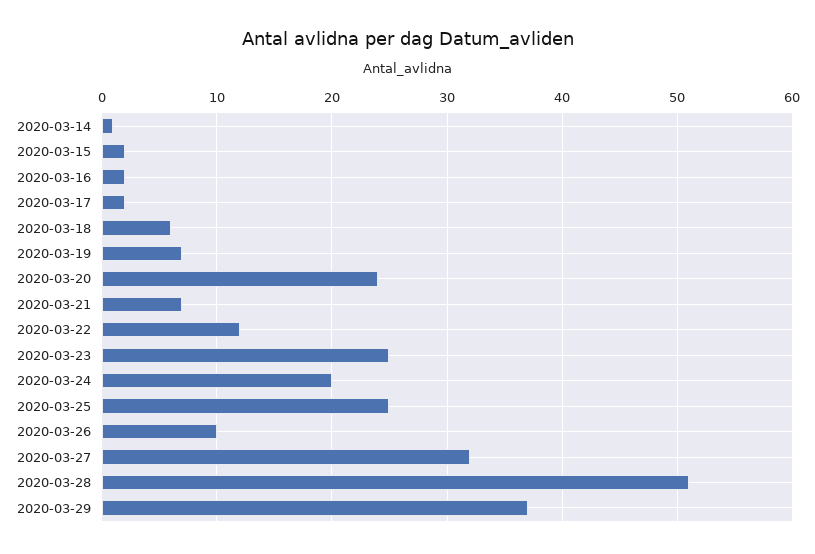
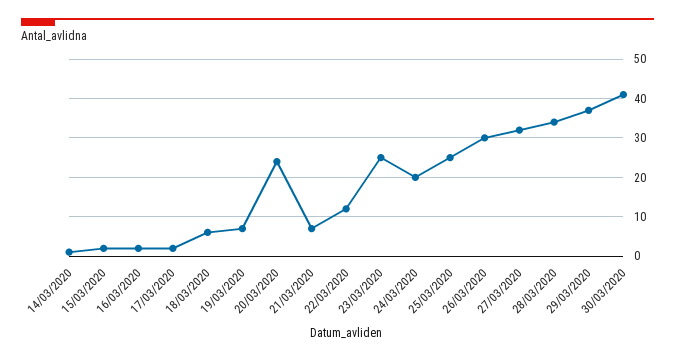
2020-03-26: 10 -> 30
2020-03-28: 51 -> 35
30/03/2020: none -> 40

